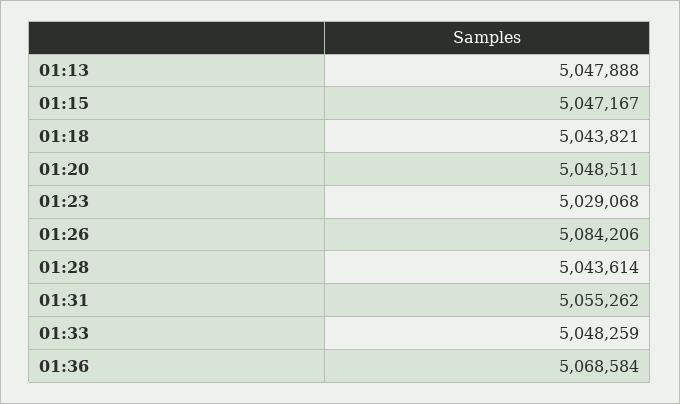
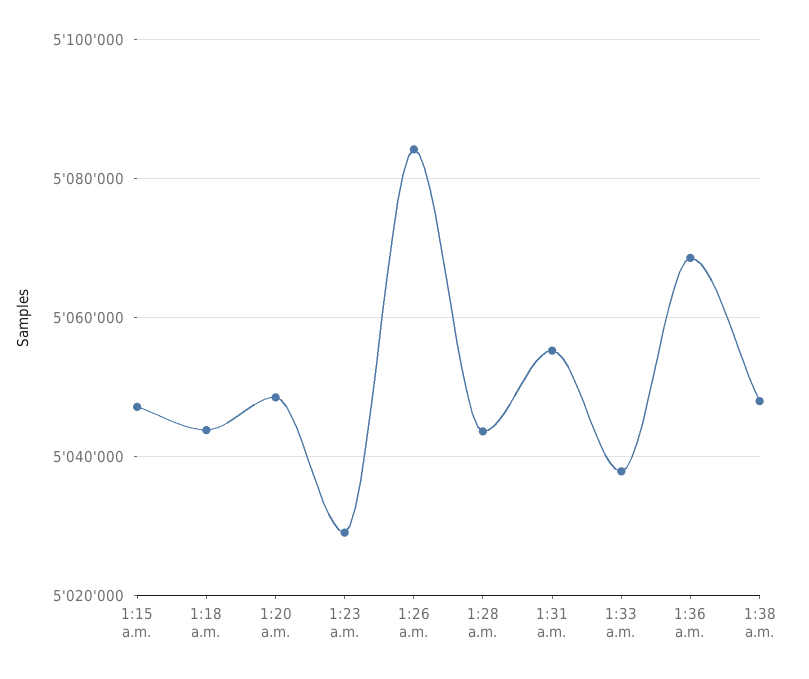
01:13: 5047888 -> none
01:33: 5048259 -> 5038000
1:38 a.m.: none -> 5048000

